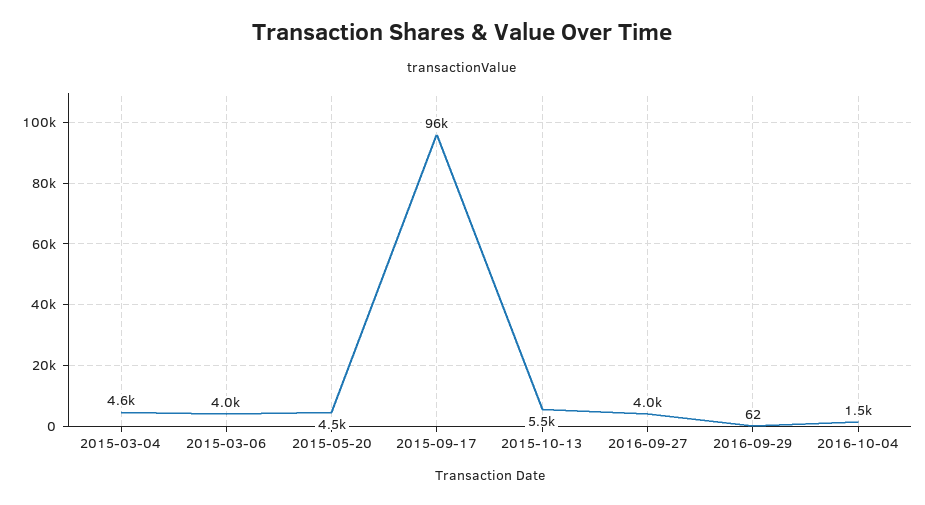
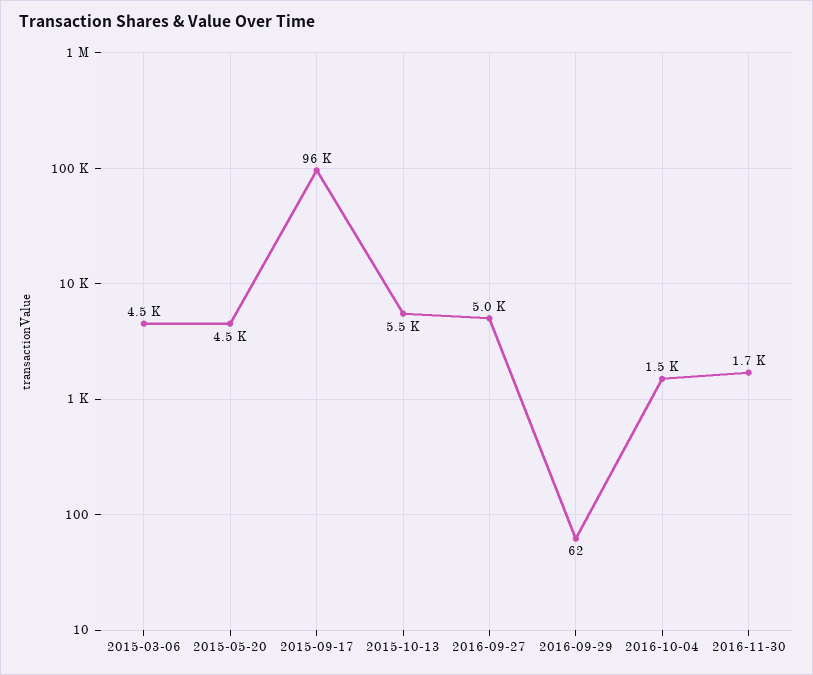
2015-03-04: 4600 -> none
2015-03-06: 4000 -> 4500
2016-09-27: 4000 -> 5000
2016-11-30: none -> 1700

